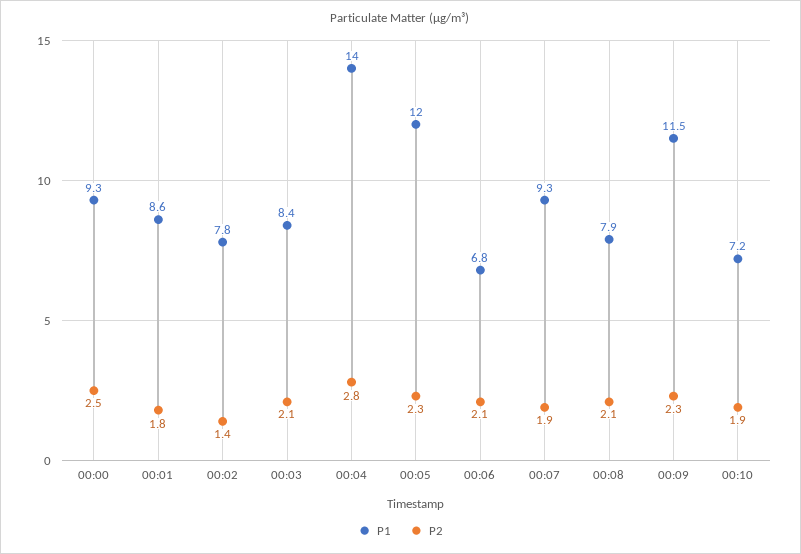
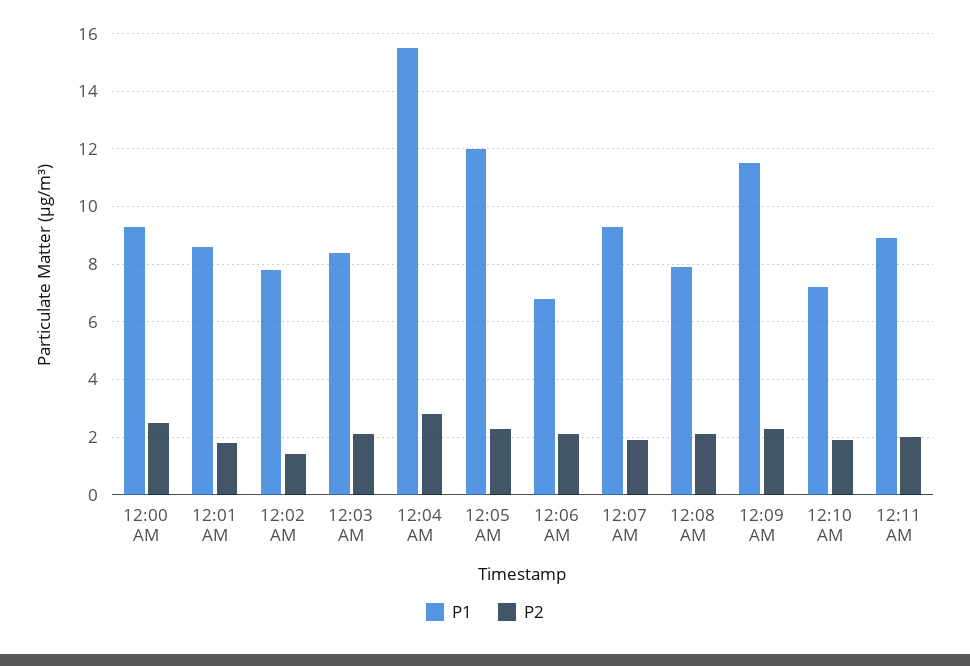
P1, 00:04: 14 -> 15.5
P1, 12:11 AM: none -> 9
P2, 12:11 AM: none -> 2

